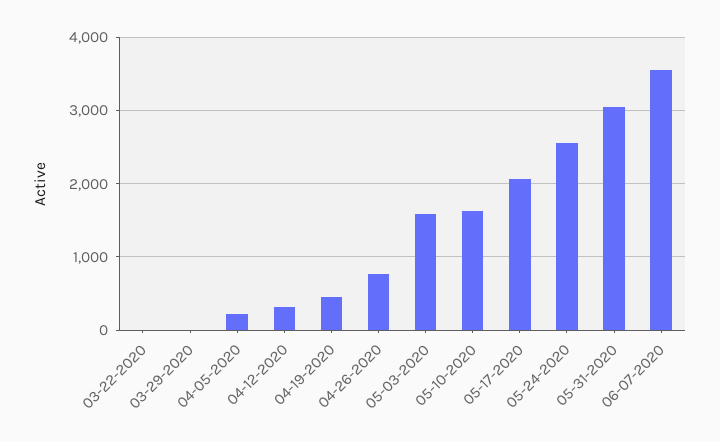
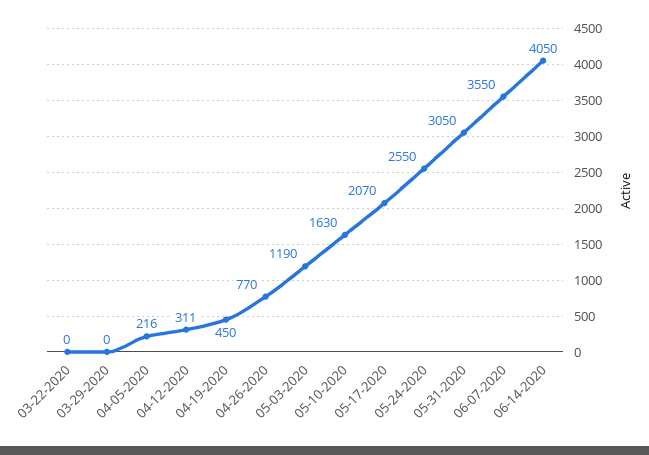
05-03-2020: 1600 -> 1190
06-14-2020: none -> 4050

